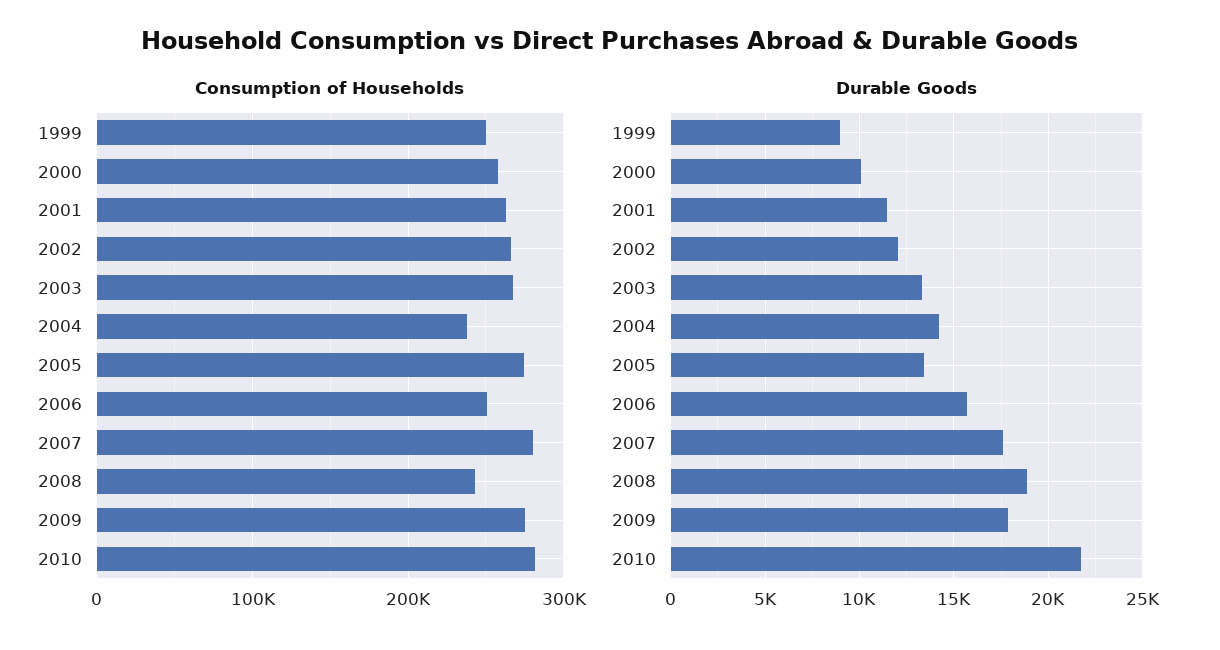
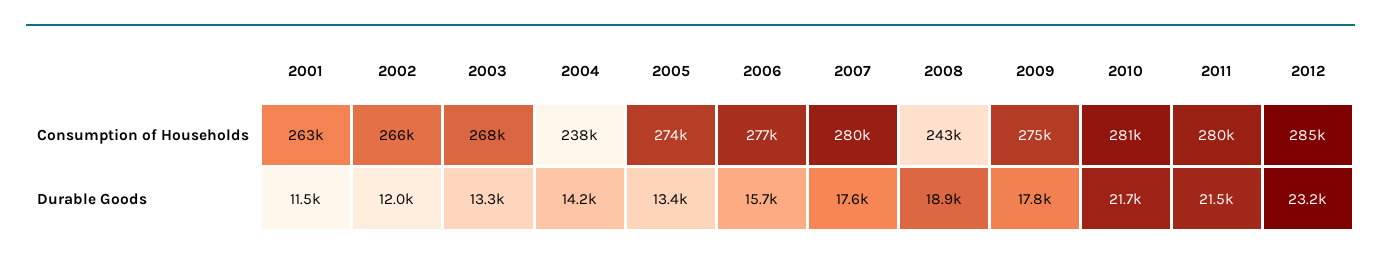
Consumption of Households, 1999: 250000 -> none
Consumption of Households, 2000: 260000 -> none
Consumption of Households, 2006: 250000 -> 277000
Durable Goods, 1999: 9000 -> none
Durable Goods, 2000: 10000 -> none
Consumption of Households, 2011: none -> 280000
Consumption of Households, 2012: none -> 285000
Durable Goods, 2011: none -> 21500
Durable Goods, 2012: none -> 23200

